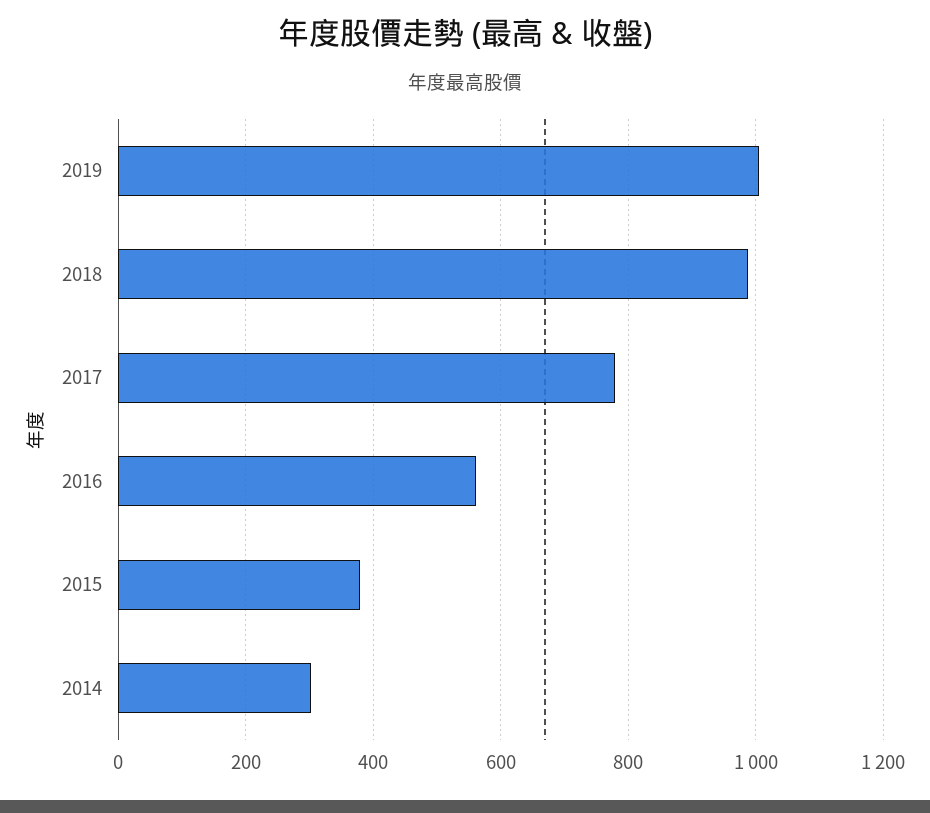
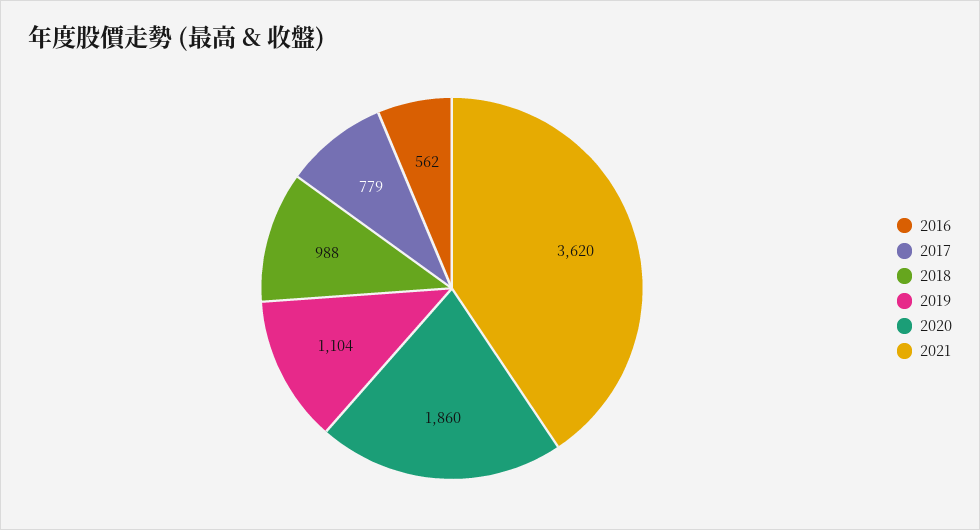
2019: 1000 -> 1104
2015: 380 -> none
2014: 300 -> none
2020: none -> 1860
2021: none -> 3620

